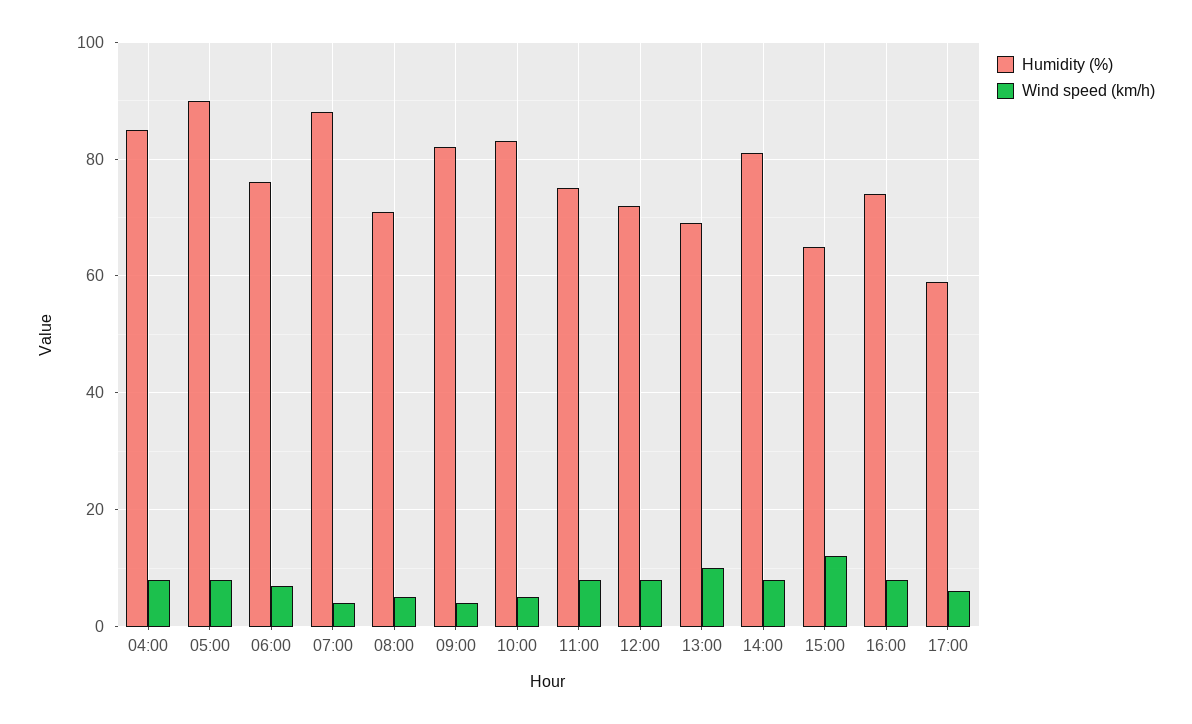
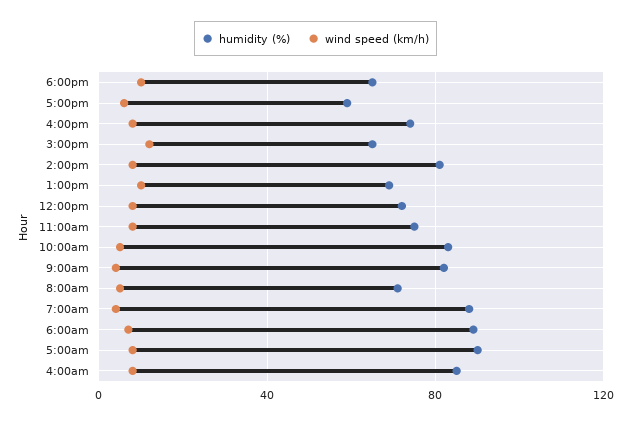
Humidity (%), 06:00: 75 -> 90
Humidity (%), 6:00pm: none -> 65
Wind speed (km/h), 6:00pm: none -> 10

